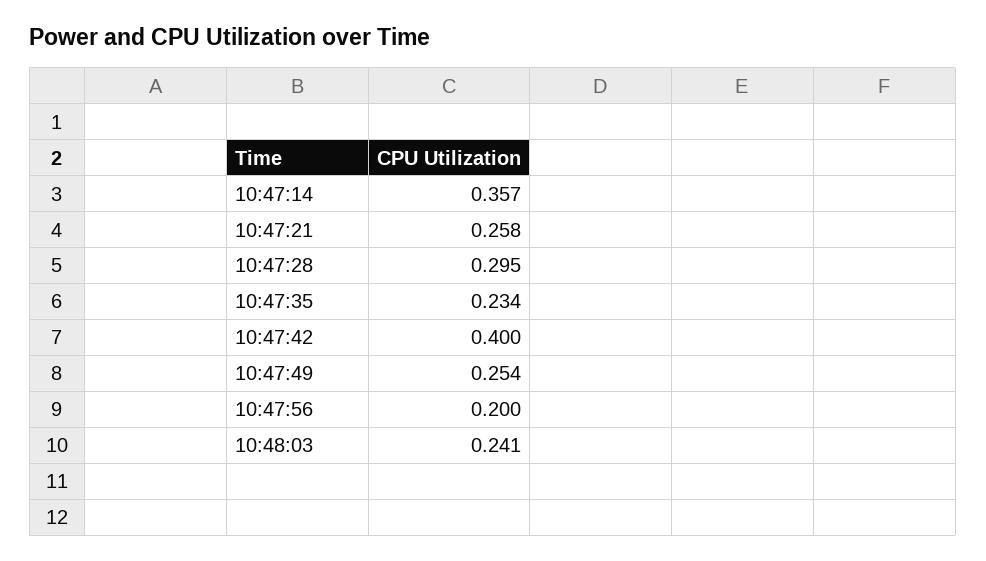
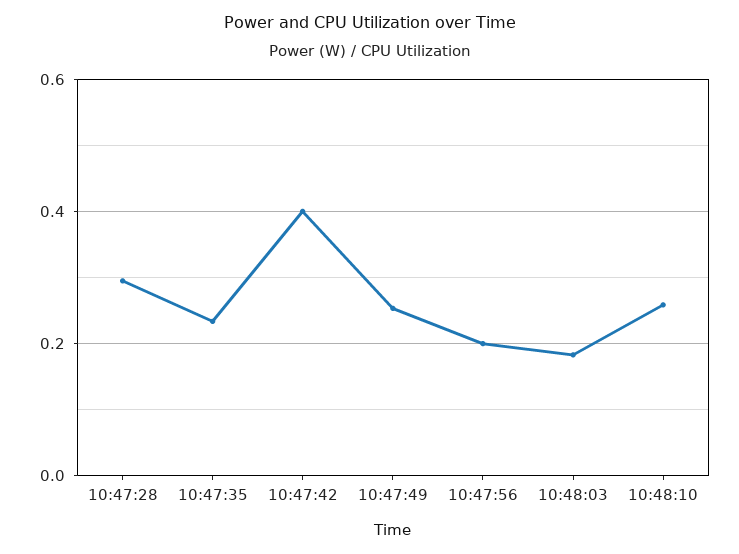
10:47:14: 0.357 -> none
10:47:21: 0.258 -> none
10:48:03: 0.241 -> 0.18
10:48:10: none -> 0.26

